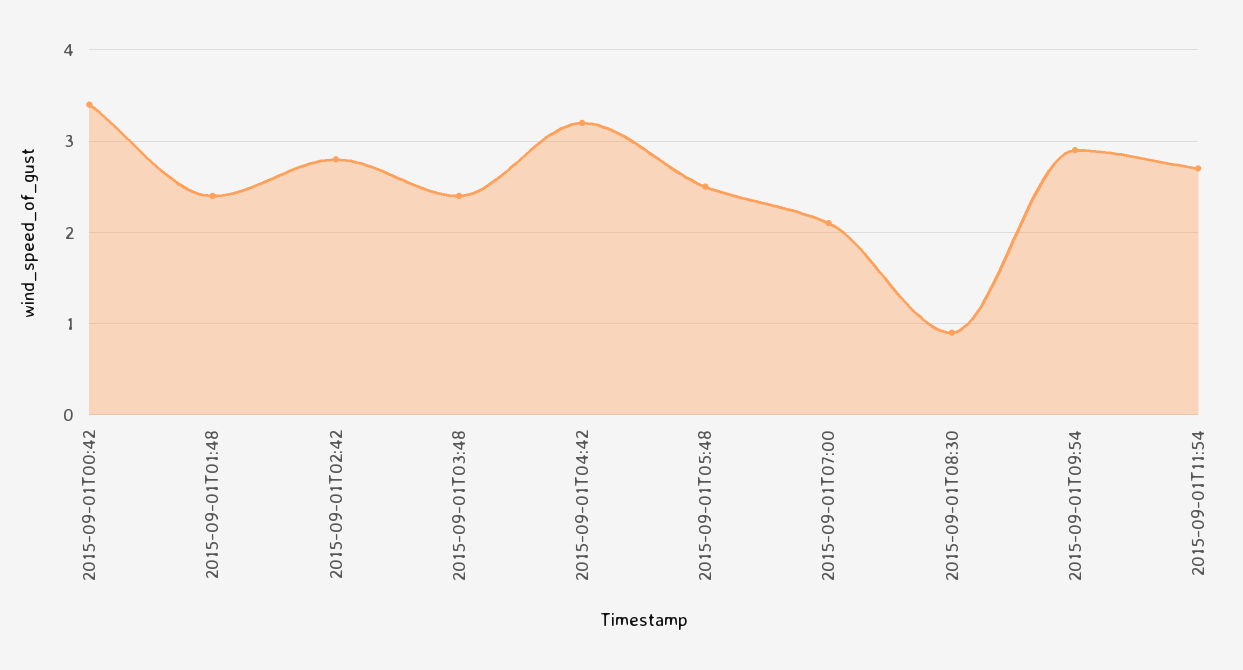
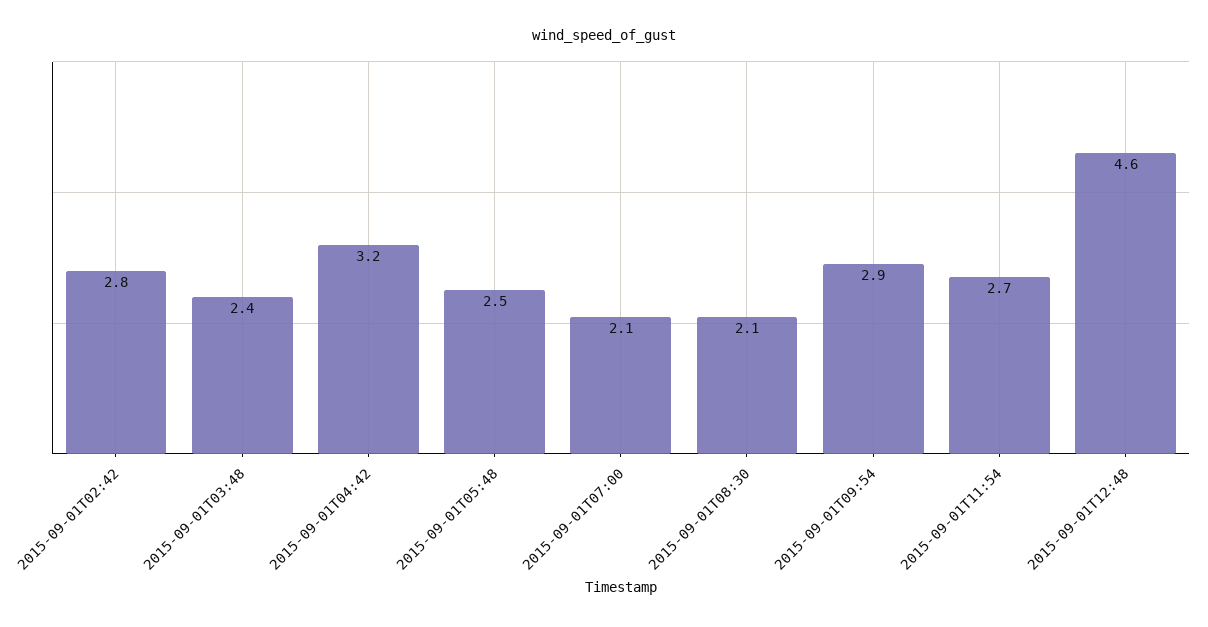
2015-09-01T00:42: 3.4 -> none
2015-09-01T01:48: 2.4 -> none
2015-09-01T08:30: 0.9 -> 2.1
2015-09-01T12:48: none -> 4.6

